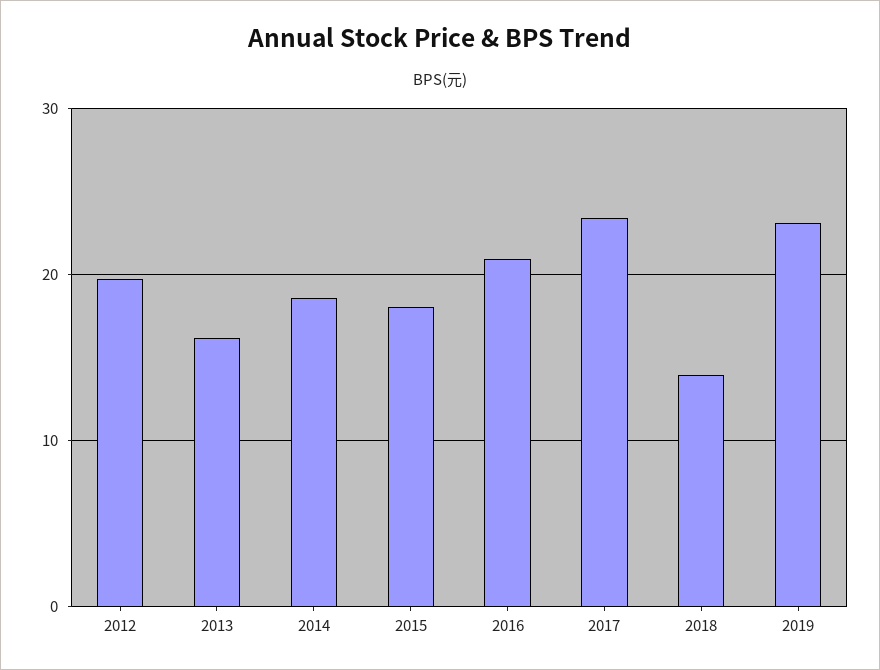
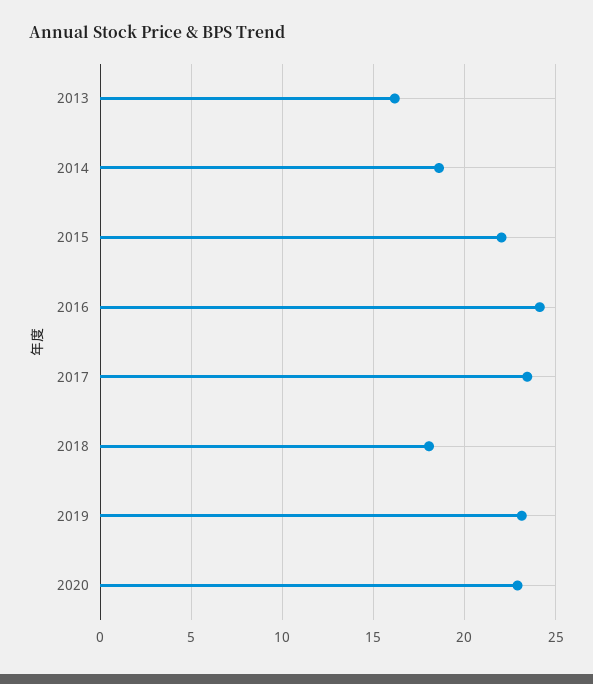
2012: 20 -> none
2015: 18 -> 22
2016: 21 -> 24
2018: 14 -> 18
2020: none -> 23

